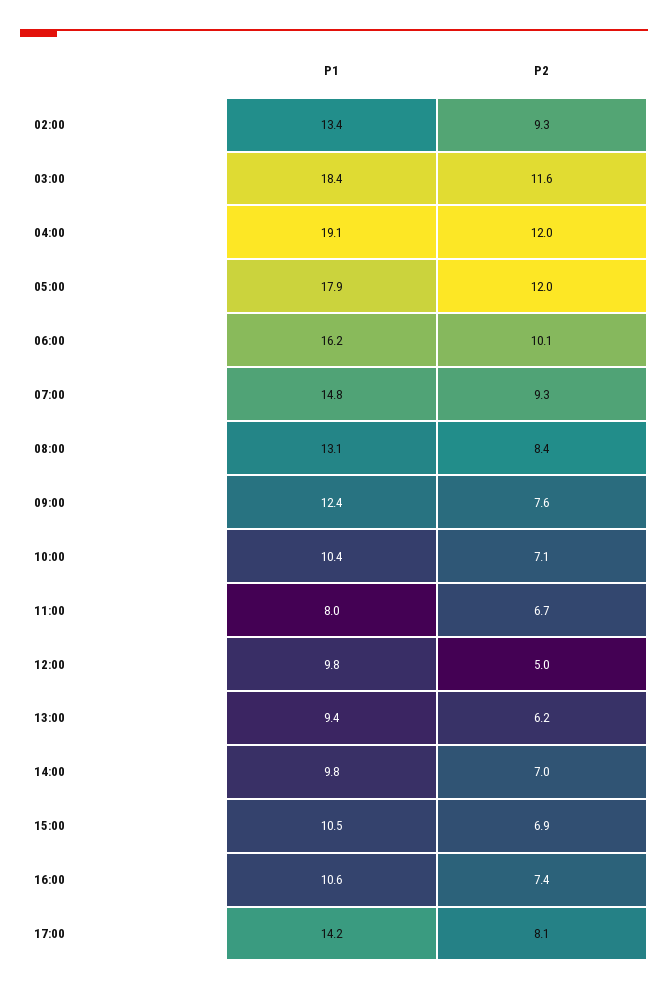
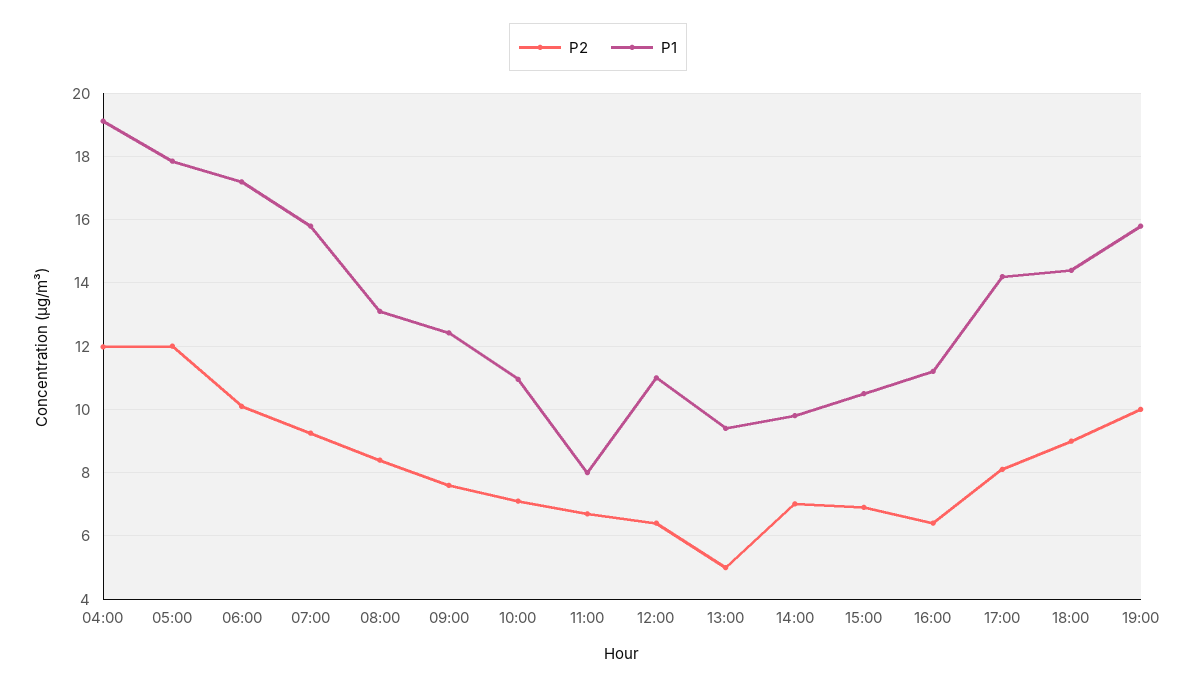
P1, 02:00: 13.4 -> none
P2, 02:00: 9.3 -> none
P1, 03:00: 18.4 -> none
P2, 03:00: 11.6 -> none
P1, 06:00: 16.2 -> 17.2
P1, 07:00: 14.8 -> 15.8
P1, 10:00: 10.4 -> 11
P1, 12:00: 9.8 -> 11
P2, 12:00: 5 -> 6.4
P2, 13:00: 6.2 -> 5
P1, 16:00: 10.6 -> 11.2
P2, 16:00: 7.4 -> 6.4
P2, 18:00: none -> 9
P1, 18:00: none -> 14.4
P2, 19:00: none -> 10
P1, 19:00: none -> 15.8

